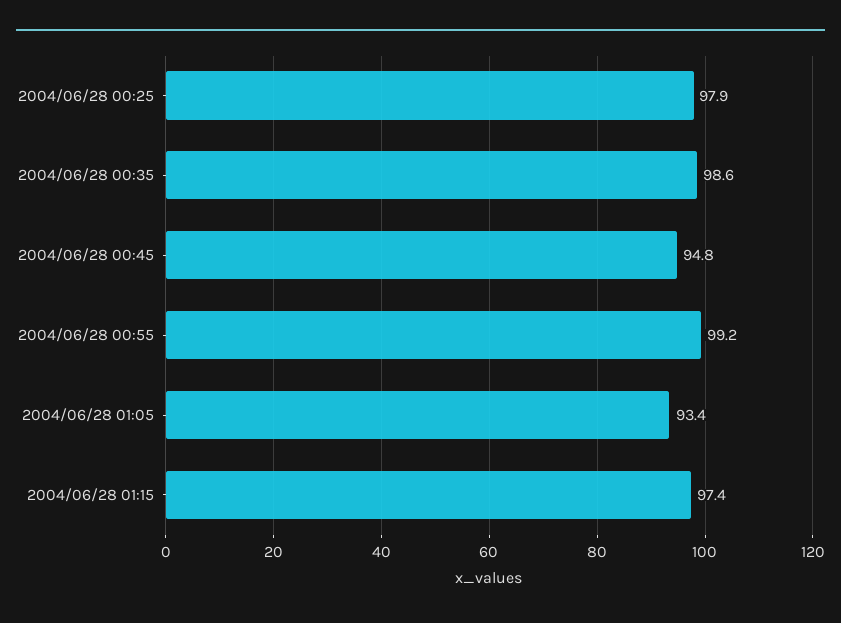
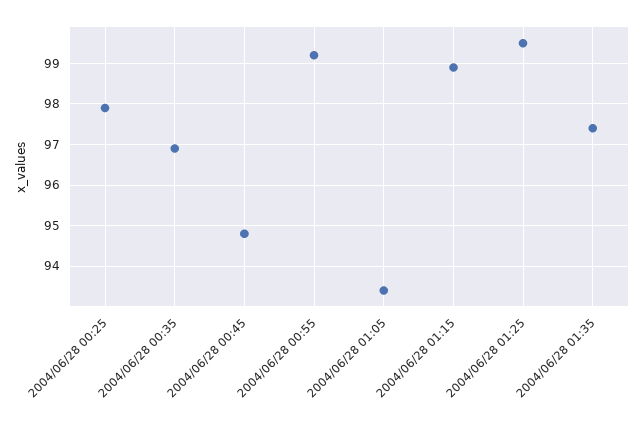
2004/06/28 00:35: 98.6 -> 97
2004/06/28 01:15: 97.4 -> 99
2004/06/28 01:25: none -> 99.5
2004/06/28 01:35: none -> 97.5

